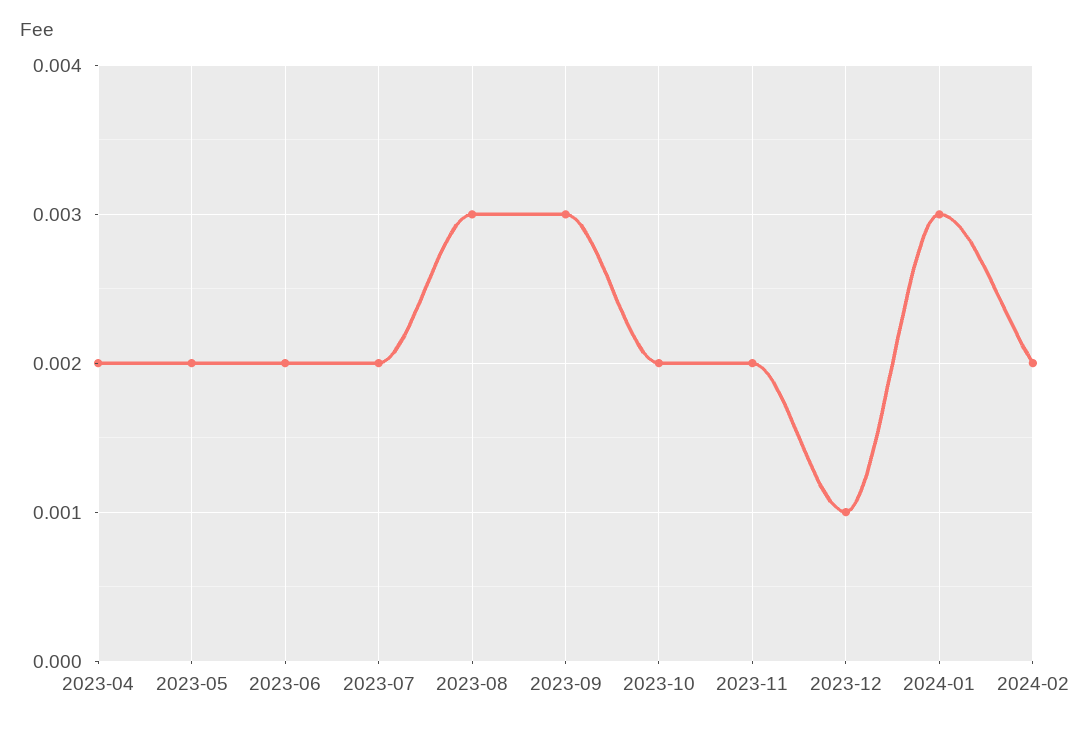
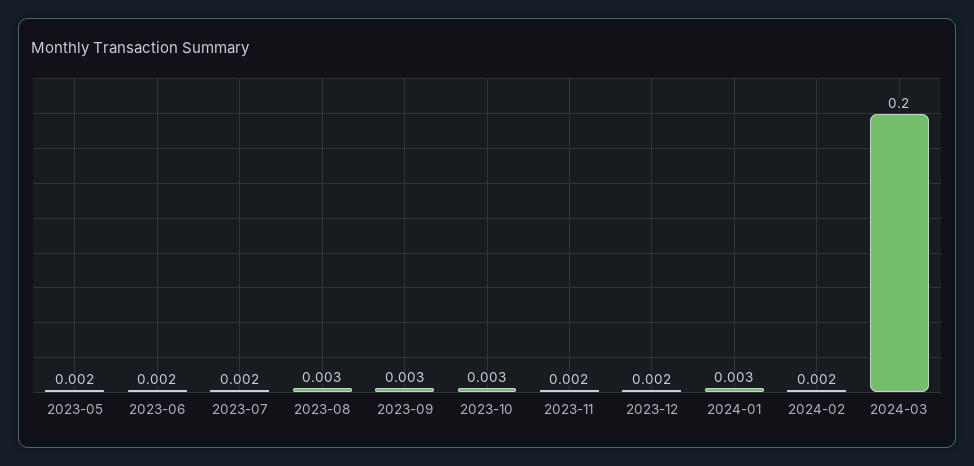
2023-04: 0.002 -> none
2023-10: 0.002 -> 0.003
2023-12: 0.001 -> 0.002
2024-03: none -> 0.2

